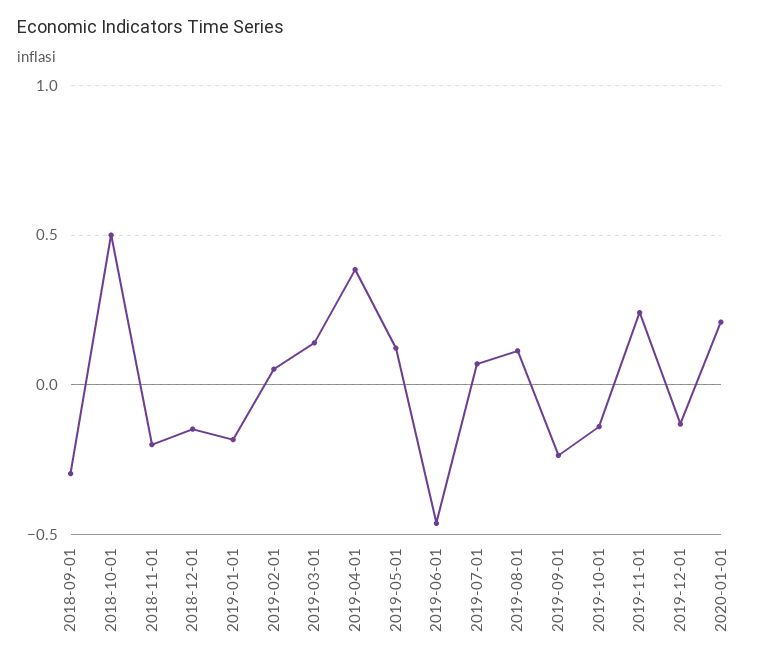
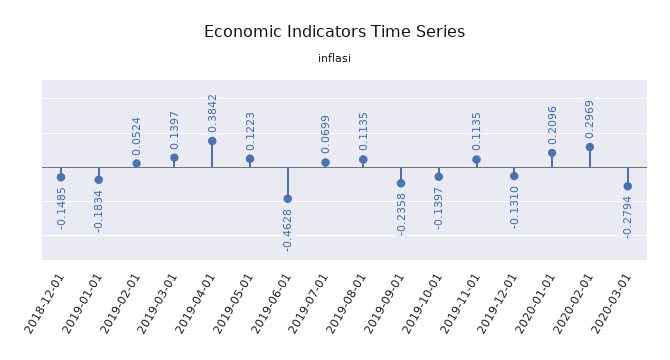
2018-09-01: -0.3 -> none
2018-10-01: 0.5 -> none
2018-11-01: -0.2 -> none
2019-11-01: 0.25 -> 0.1135
2020-02-01: none -> 0.2969
2020-03-01: none -> -0.2794

